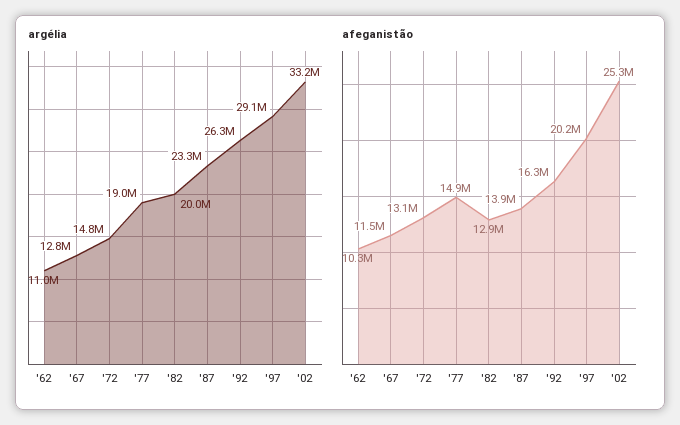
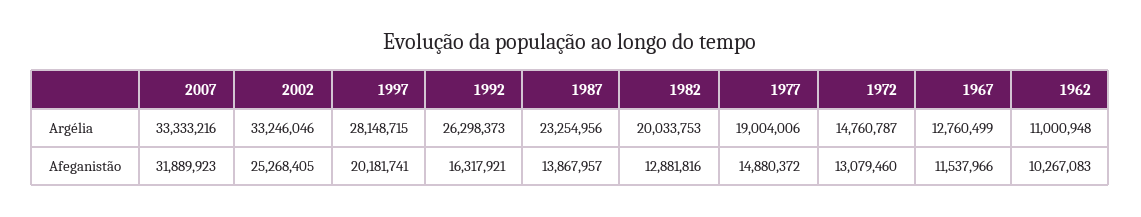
argélia, '97: 29100000 -> 28148715
argélia, 2007: none -> 33333216
afeganistão, 2007: none -> 31889923

